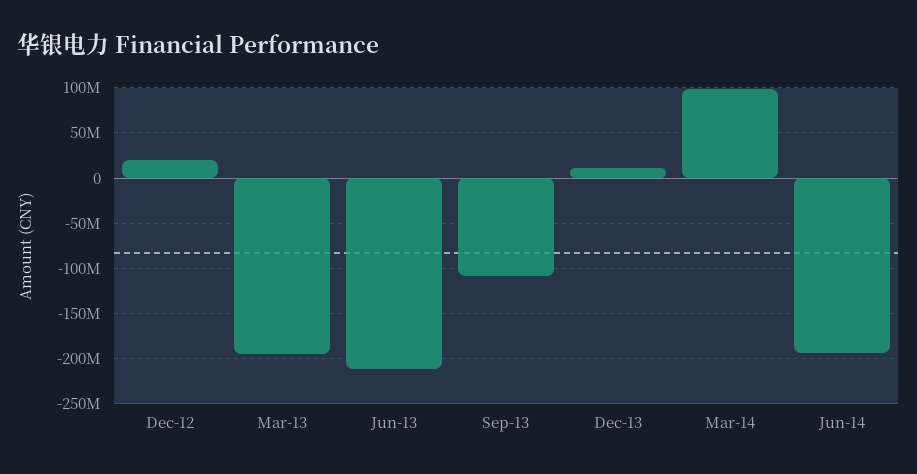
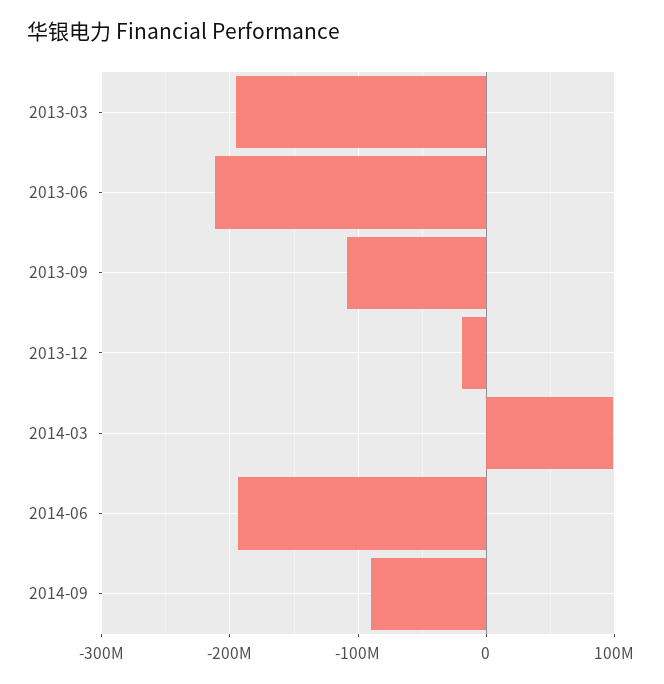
Dec-12: 20000000 -> none
Dec-13: 10000000 -> -20000000
2014-09: none -> -90000000

